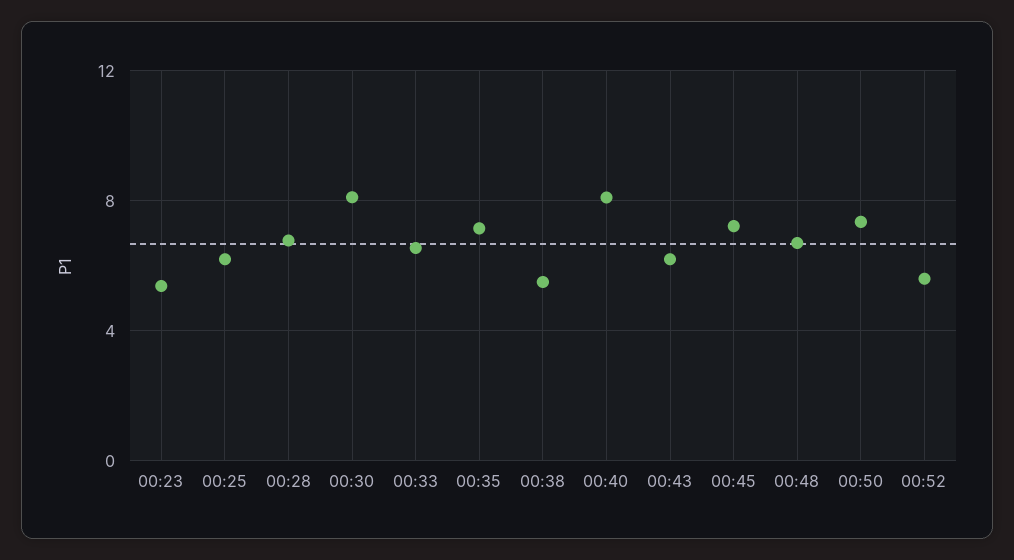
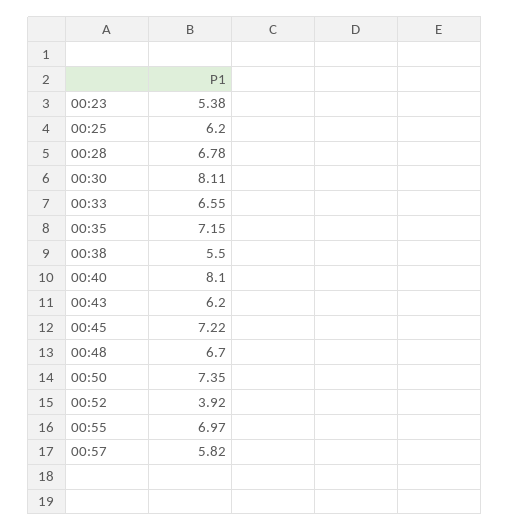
00:52: 5.5 -> 3.92
00:55: none -> 6.97
00:57: none -> 5.82

